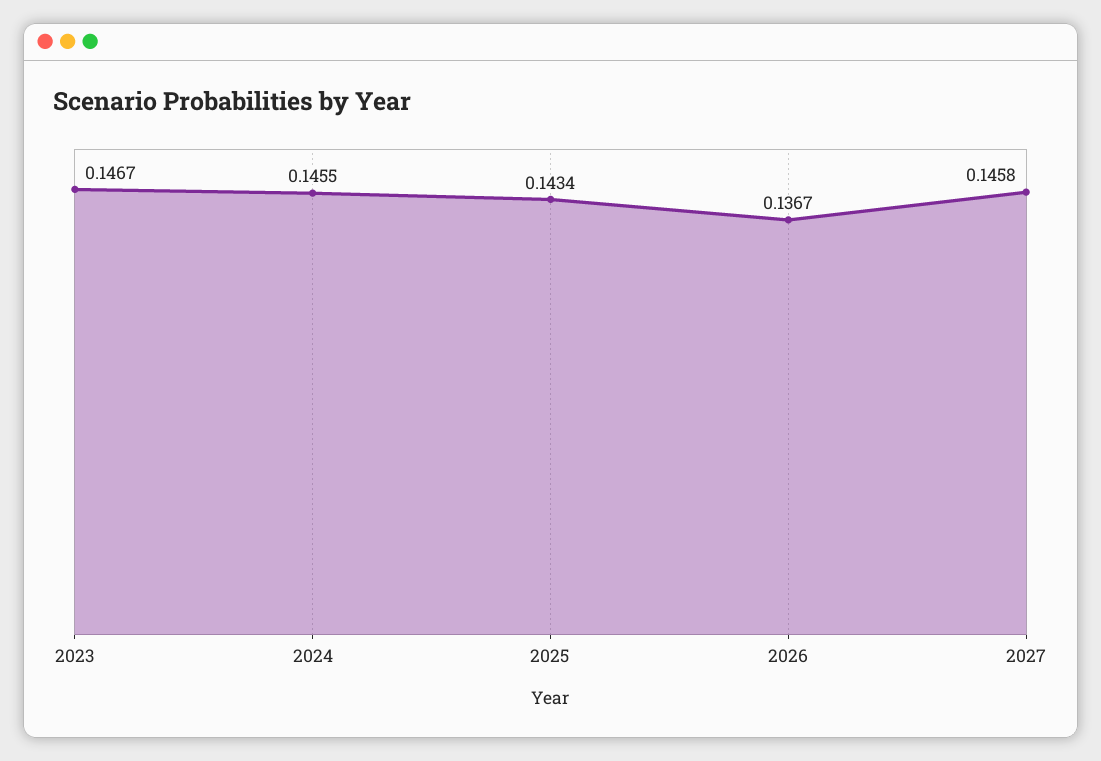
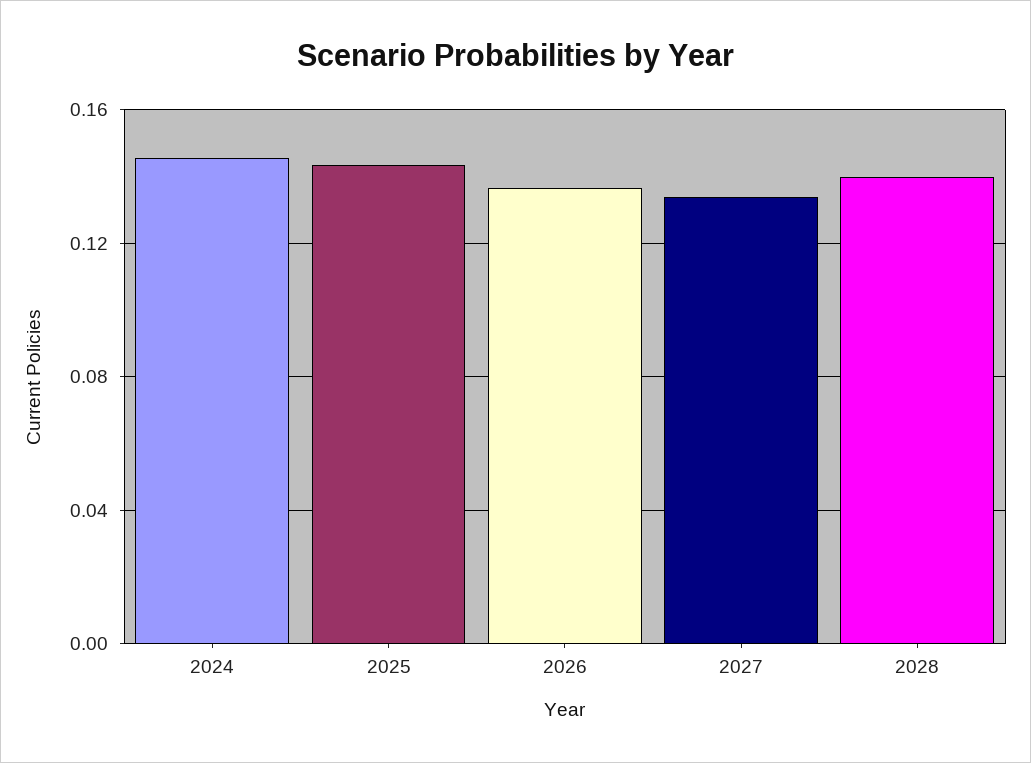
2023: 0.1467 -> none
2027: 0.1458 -> 0.135
2028: none -> 0.14

